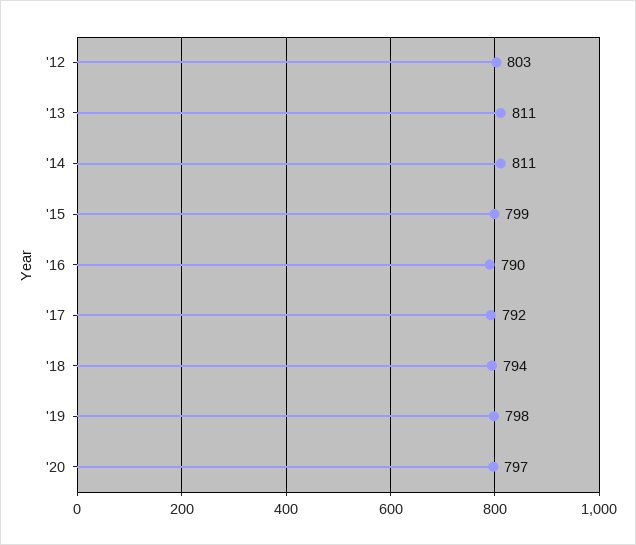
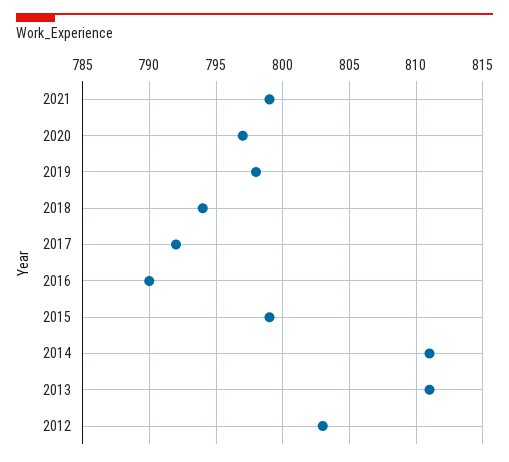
2021: none -> 799

